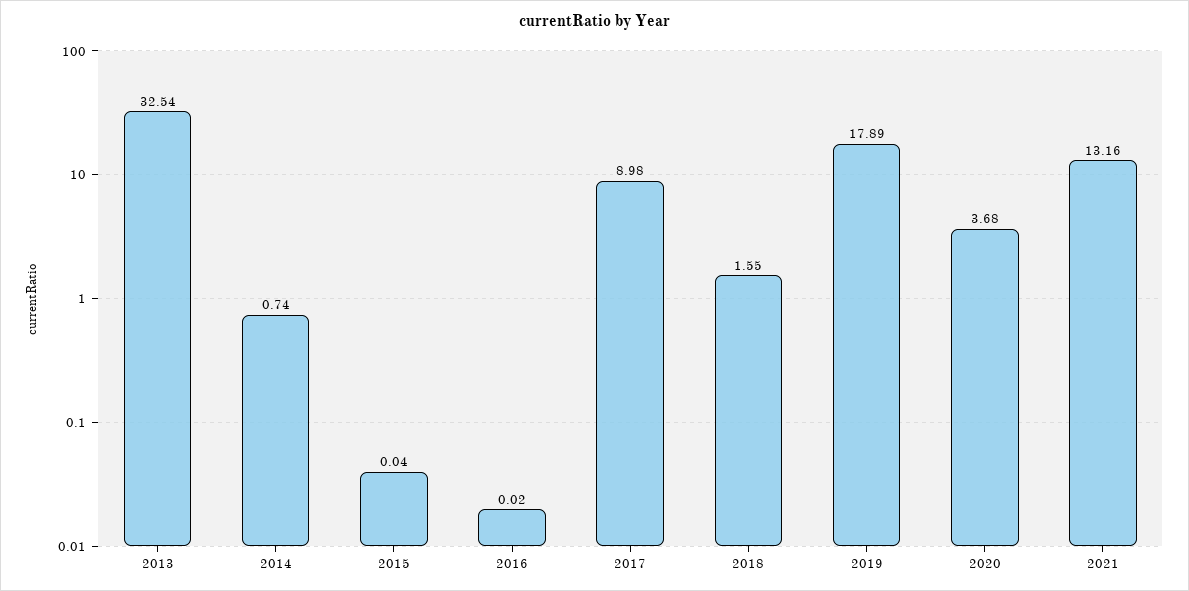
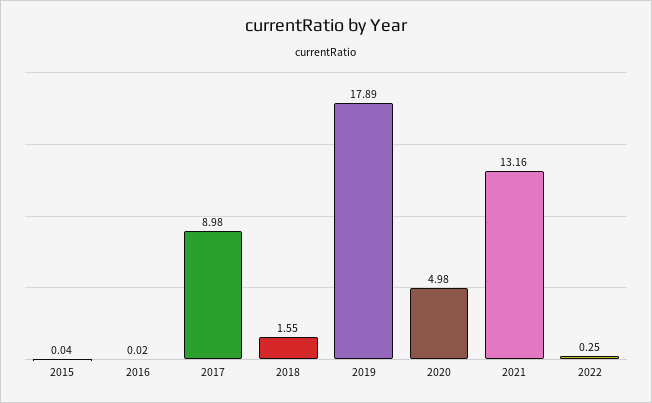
2013: 32.54 -> none
2014: 0.74 -> none
2020: 3.68 -> 4.98
2022: none -> 0.25

